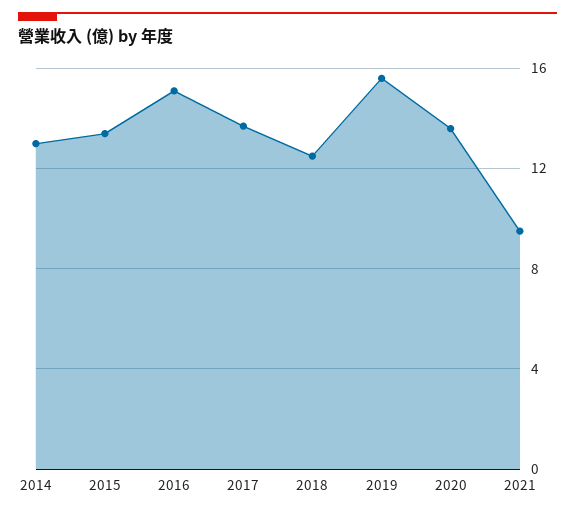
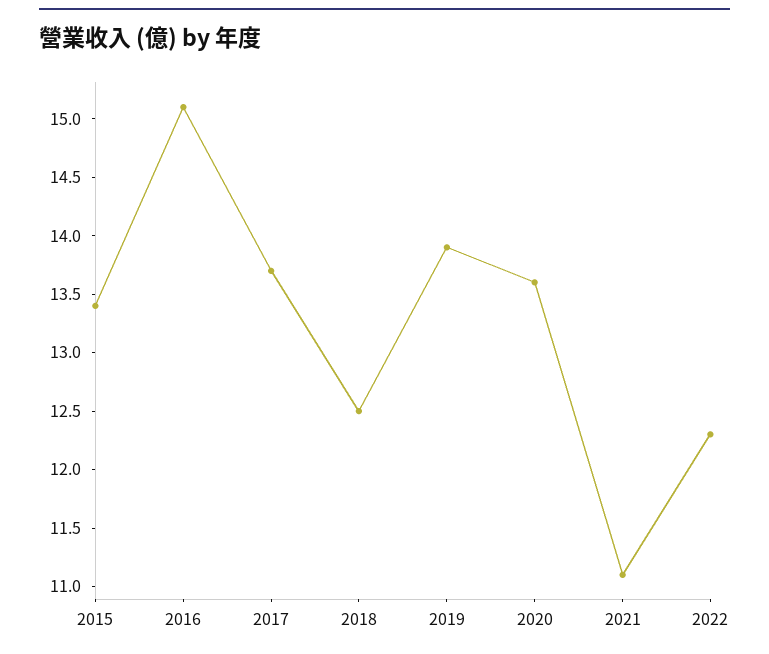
2014: 13 -> none
2019: 15.5 -> 13.9
2021: 9.5 -> 11.1
2022: none -> 12.3

